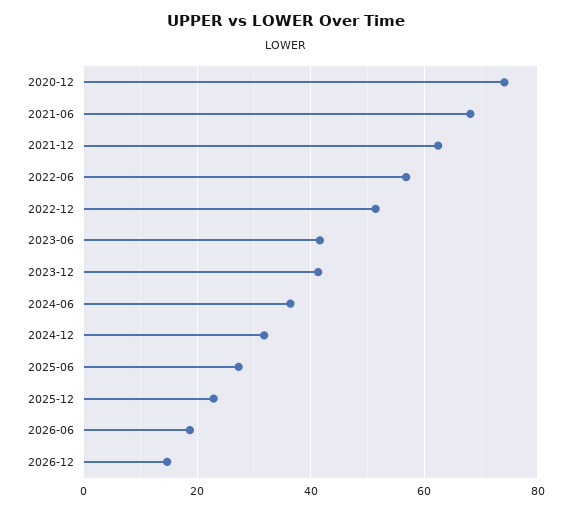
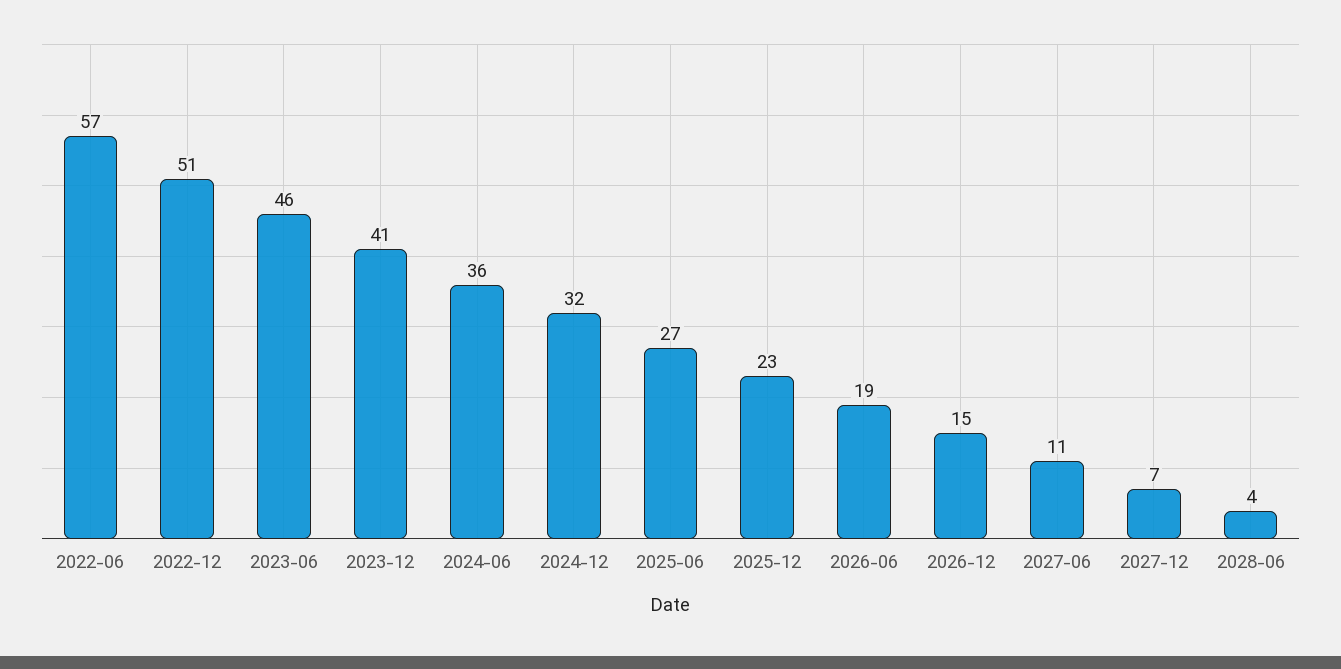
2020-12: 74 -> none
2021-06: 68 -> none
2021-12: 62 -> none
2023-06: 42 -> 46
2027-06: none -> 11
2027-12: none -> 7
2028-06: none -> 4

